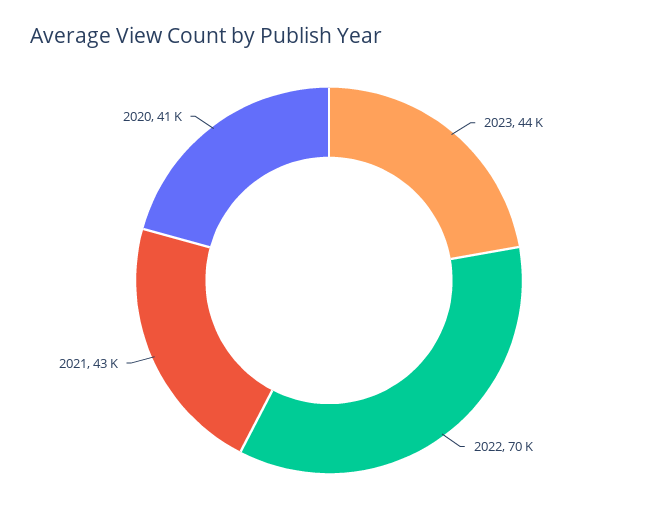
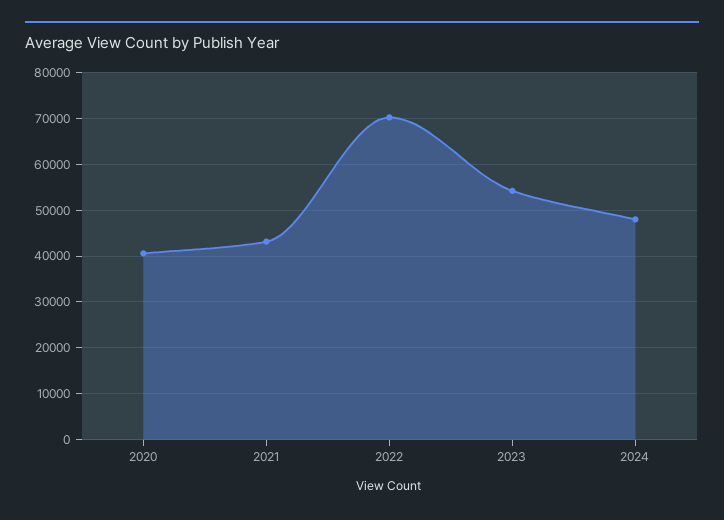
2023: 44000 -> 54000
2024: none -> 48000

